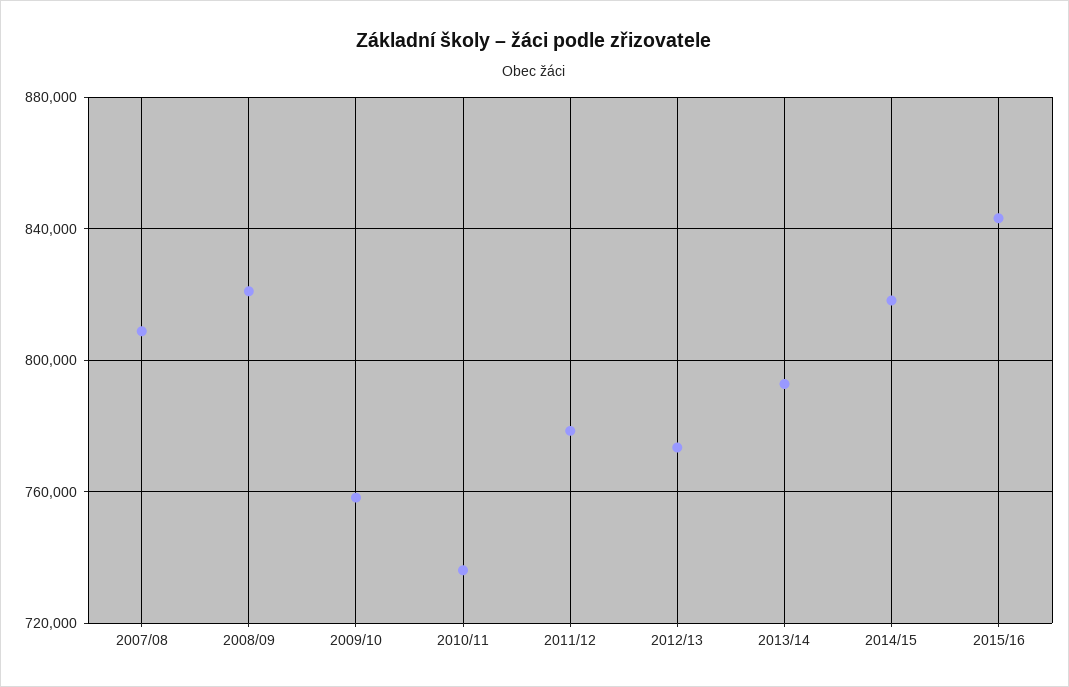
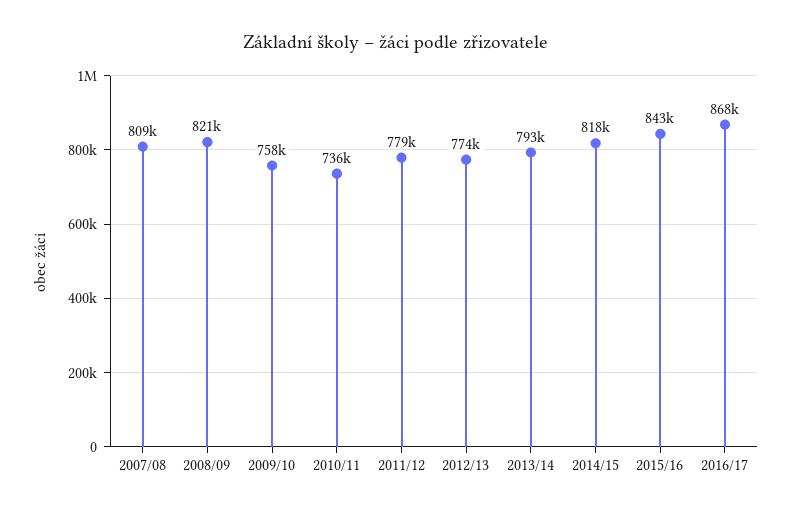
2016/17: none -> 868000

